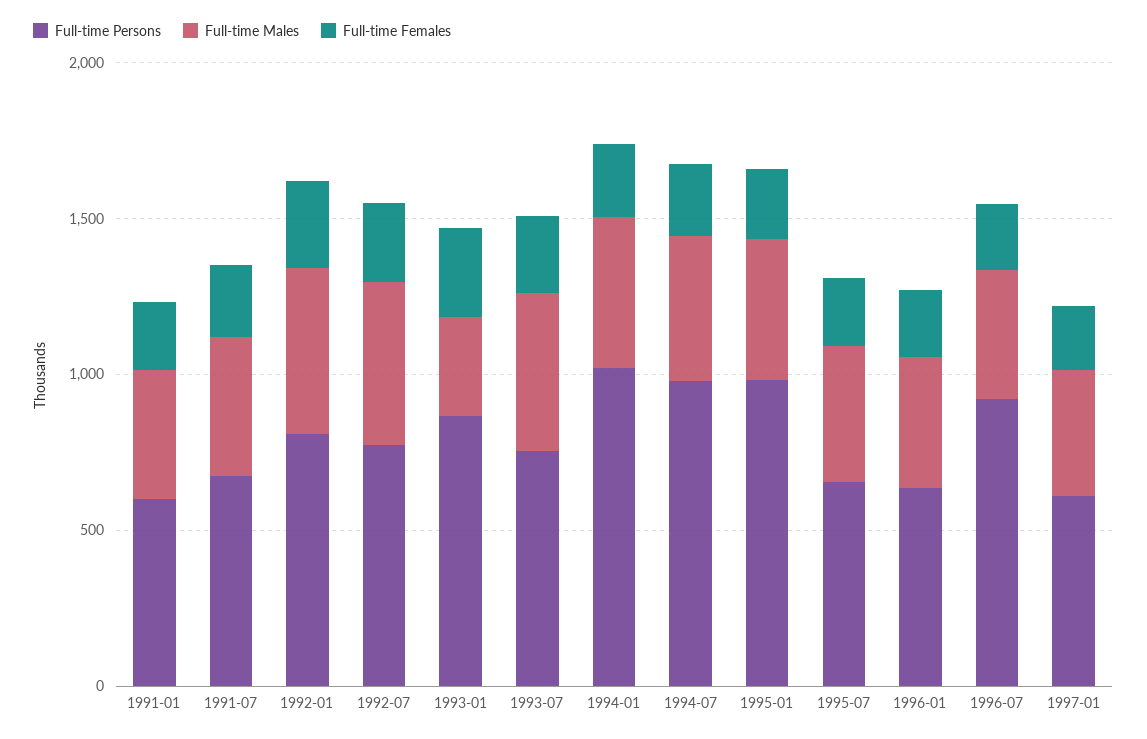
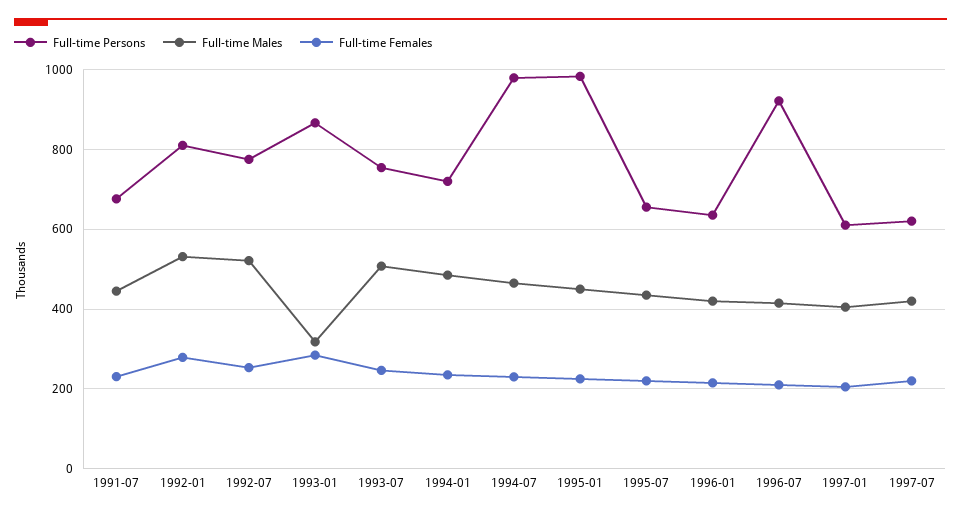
Full-time Persons, 1991-01: 600 -> none
Full-time Males, 1991-01: 400 -> none
Full-time Females, 1991-01: 200 -> none
Full-time Persons, 1994-01: 1000 -> 720
Full-time Persons, 1997-07: none -> 620
Full-time Males, 1997-07: none -> 420
Full-time Females, 1997-07: none -> 220

